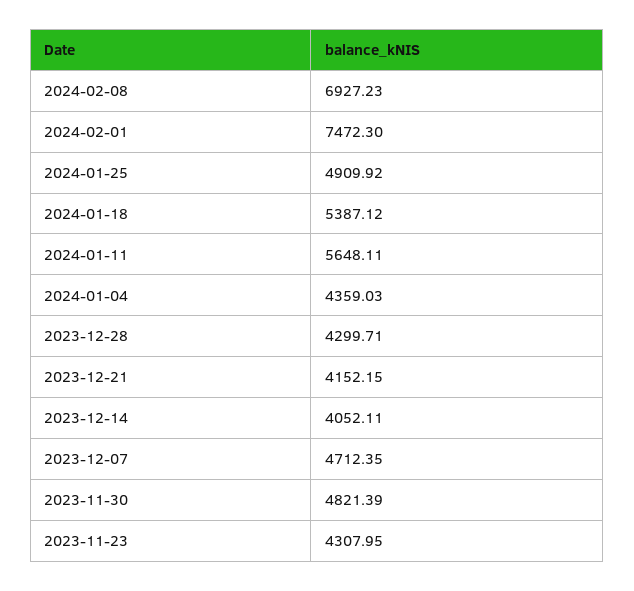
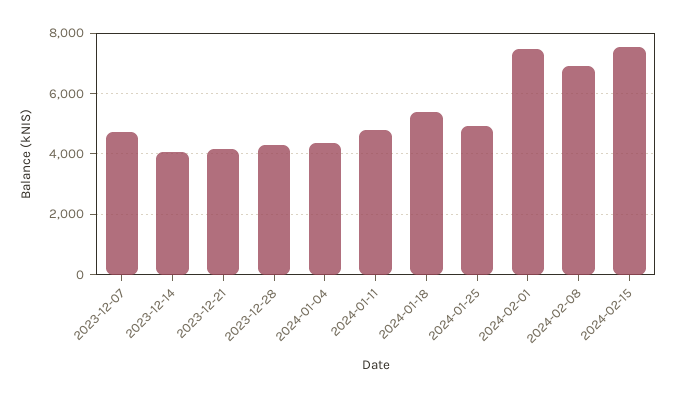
2024-01-11: 5648.11 -> 4800
2023-11-30: 4821.39 -> none
2023-11-23: 4307.95 -> none
2024-02-15: none -> 7600

